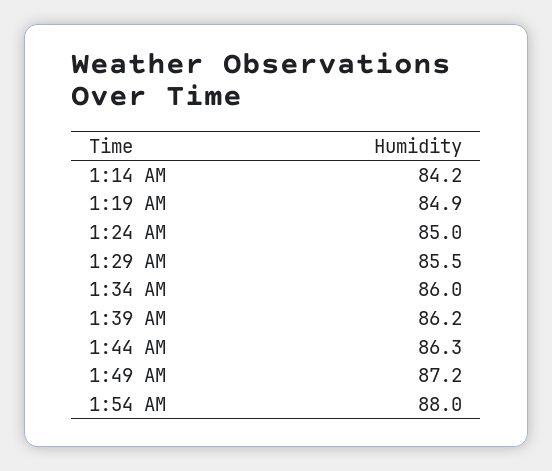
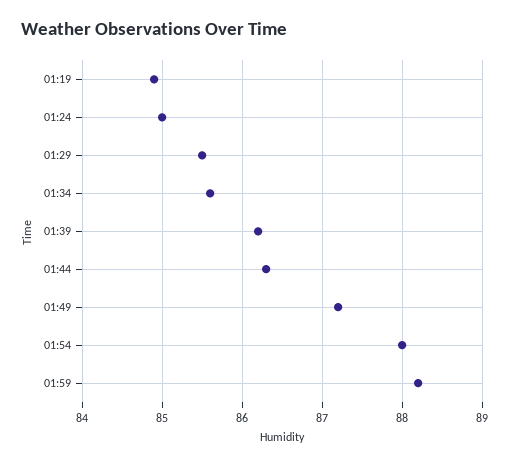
1:14 AM: 84.2 -> none
1:34 AM: 86 -> 85.6
01:59: none -> 88.2

